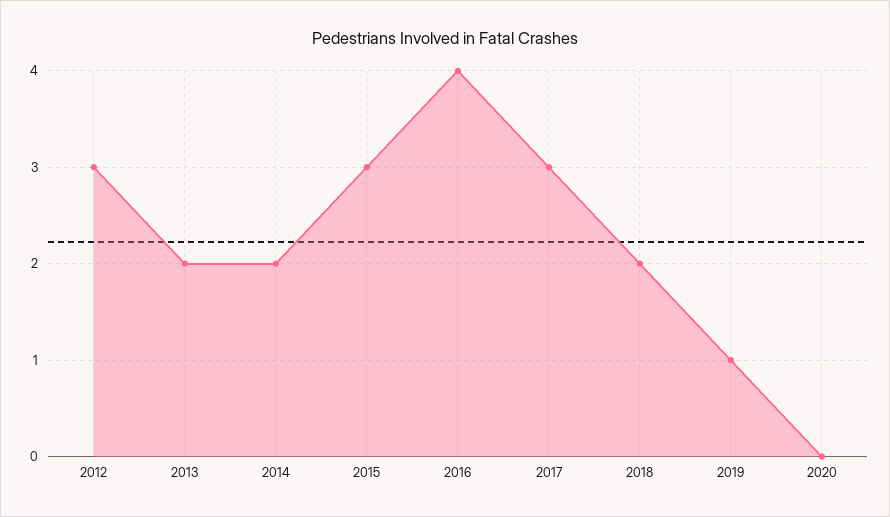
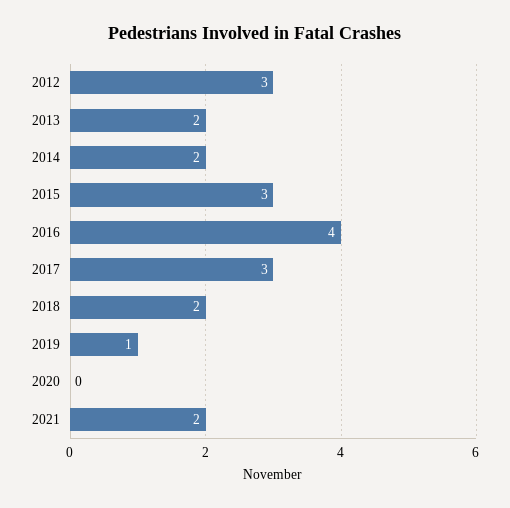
2021: none -> 2

